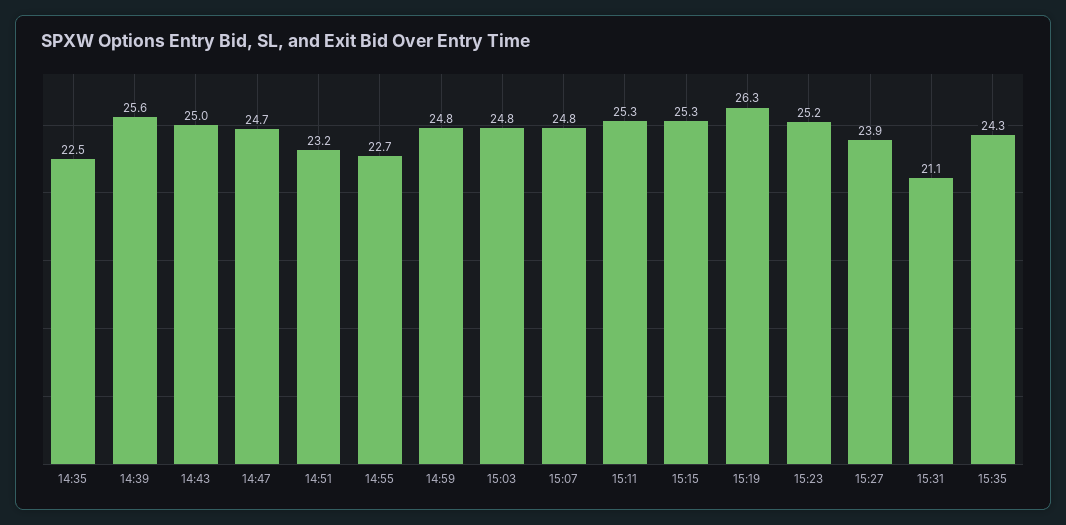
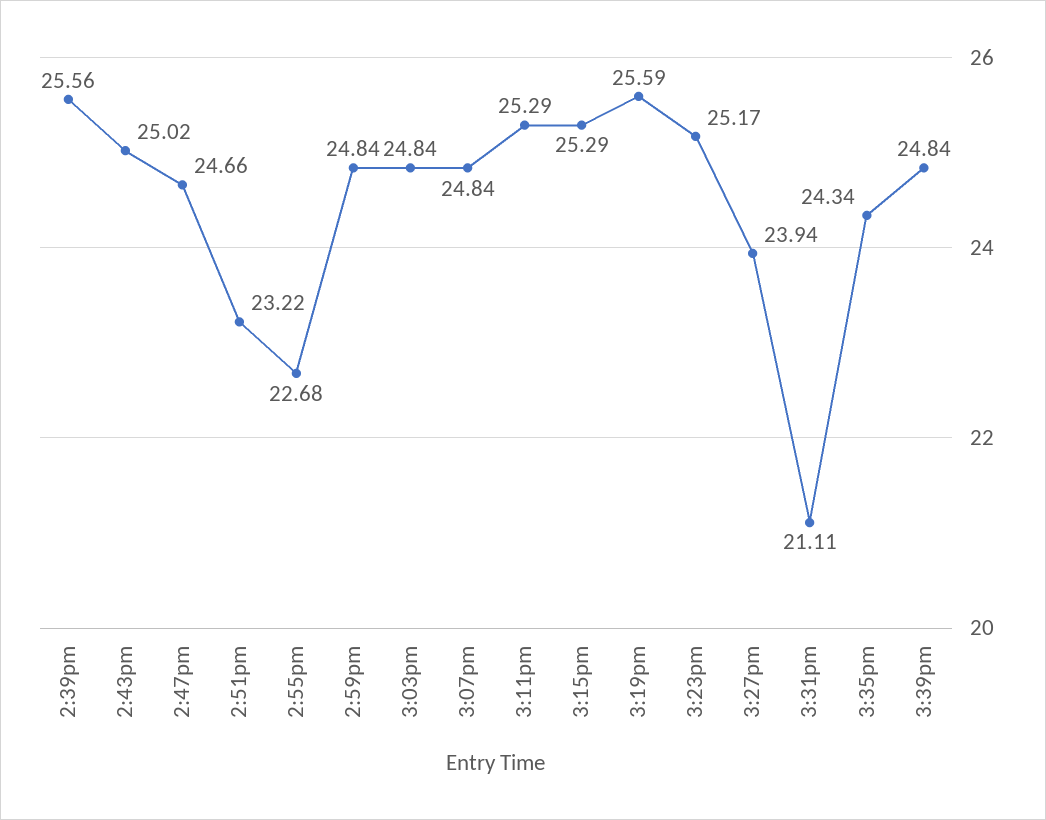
14:35: 22.5 -> none
15:19: 26.3 -> 25.59
3:39pm: none -> 24.84

